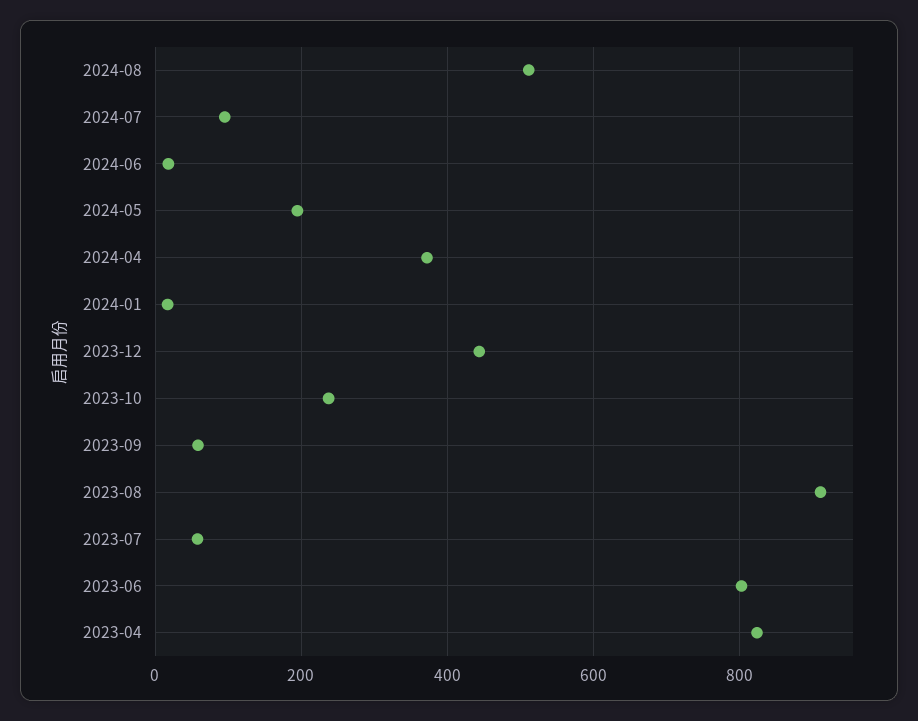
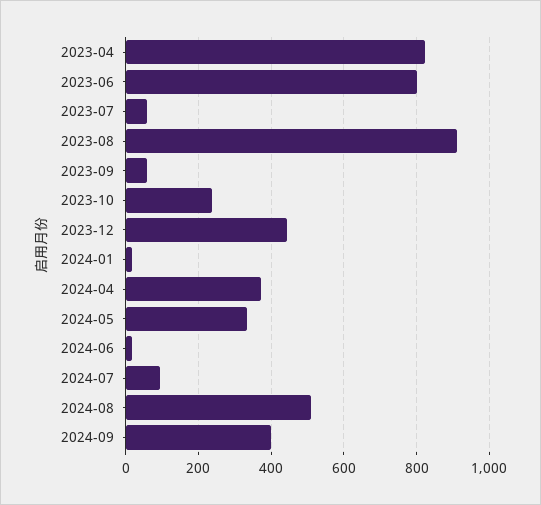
2024-05: 200 -> 340
2024-09: none -> 400

